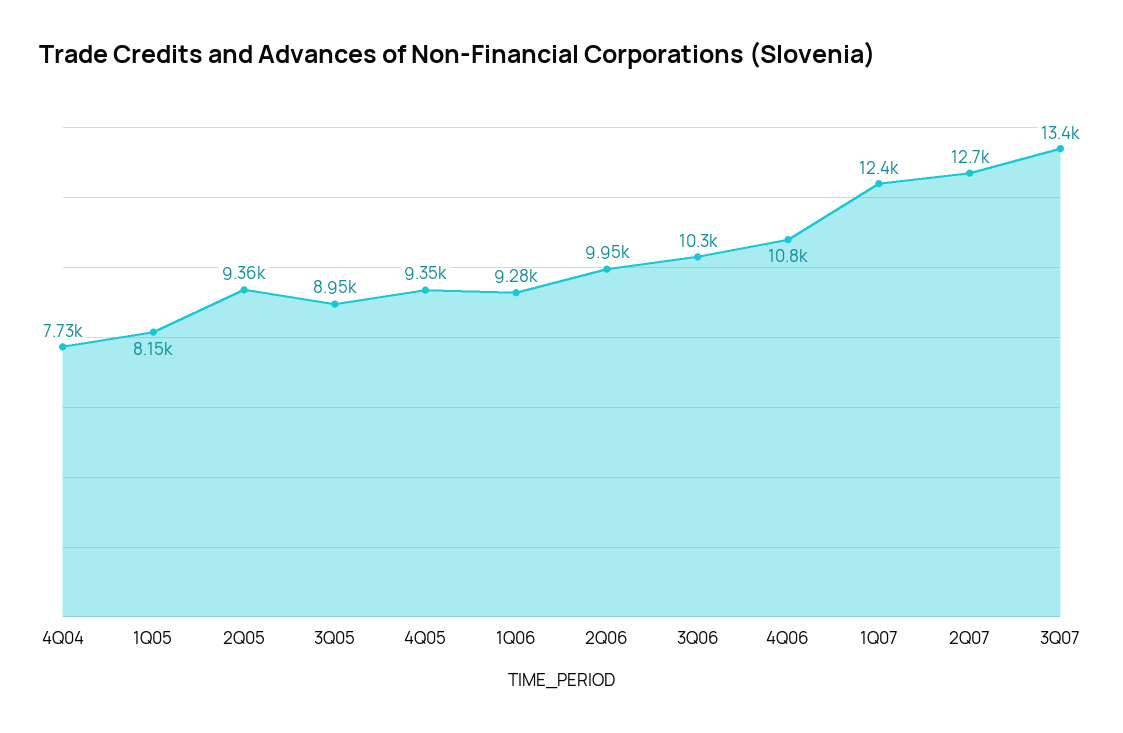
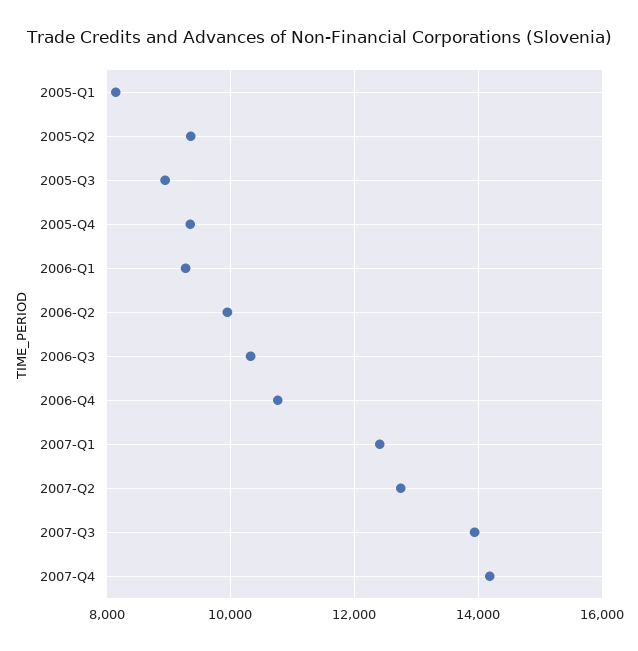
4Q04: 7730 -> none
3Q07: 13400 -> 14000
2007-Q4: none -> 14200

